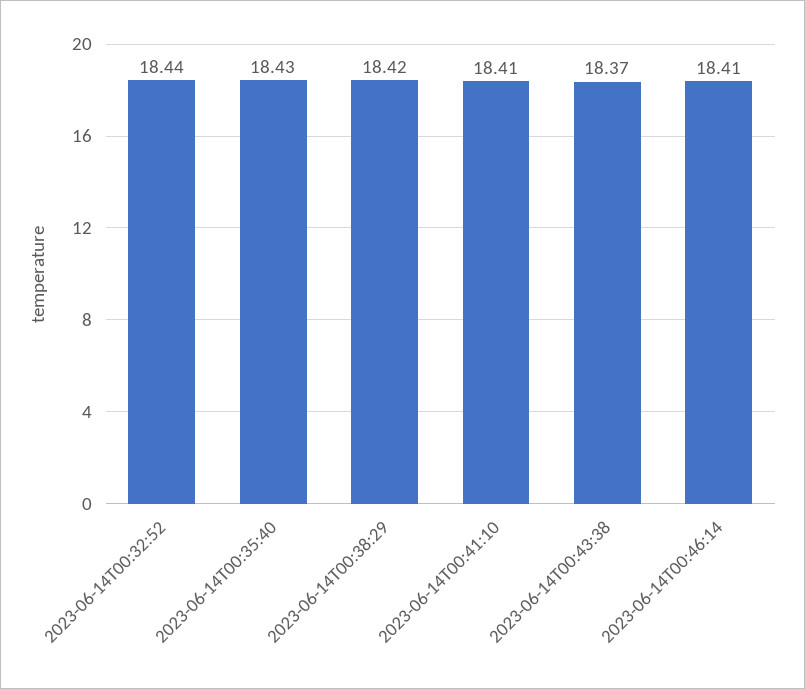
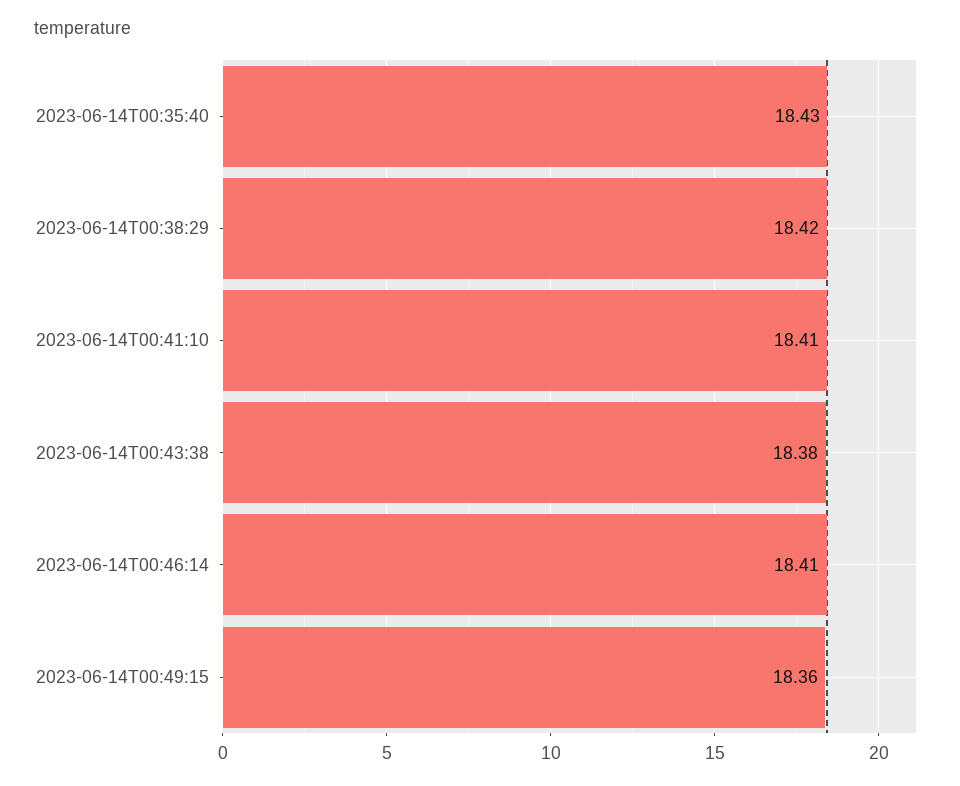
2023-06-14T00:32:52: 18.44 -> none
2023-06-14T00:43:38: 18.37 -> 18.38
2023-06-14T00:49:15: none -> 18.36

